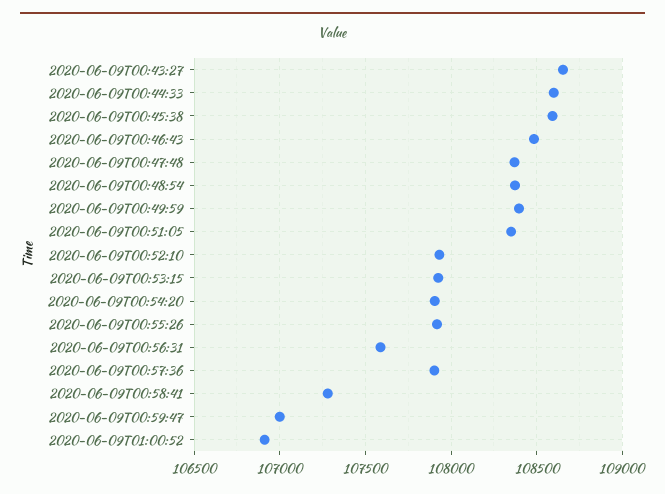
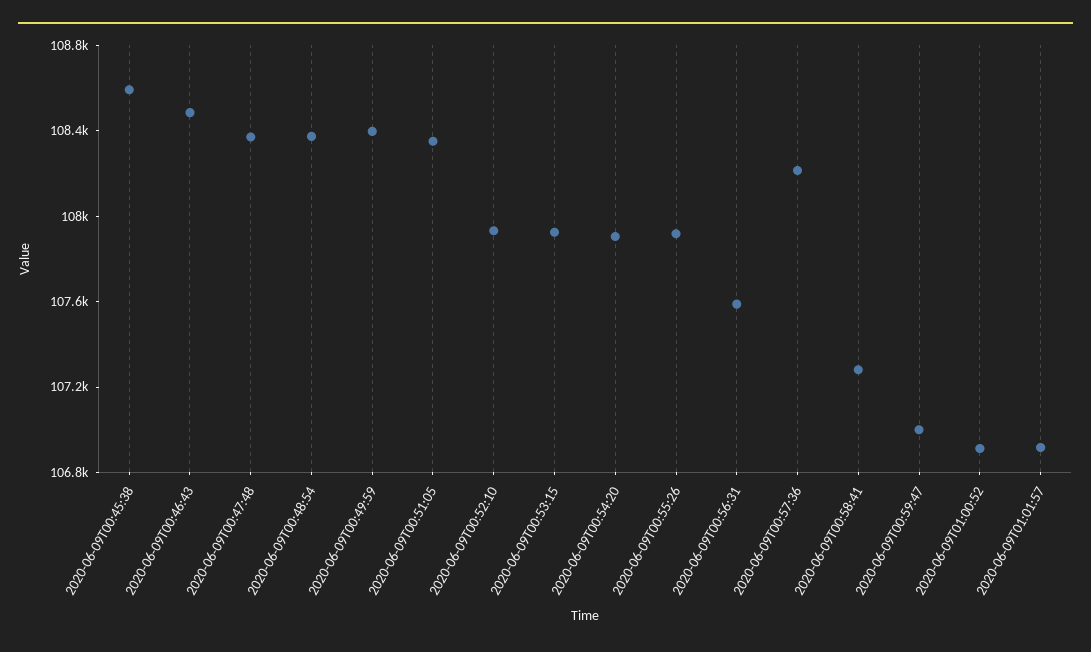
2020-06-09T00:43:27: 108650 -> none
2020-06-09T00:44:33: 108600 -> none
2020-06-09T00:57:36: 107900 -> 108200
2020-06-09T01:01:57: none -> 106900

